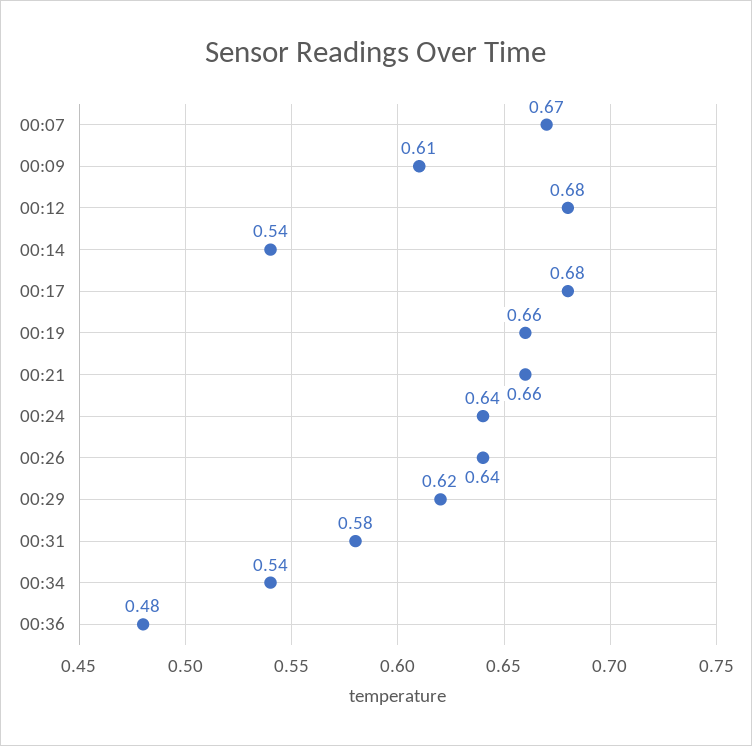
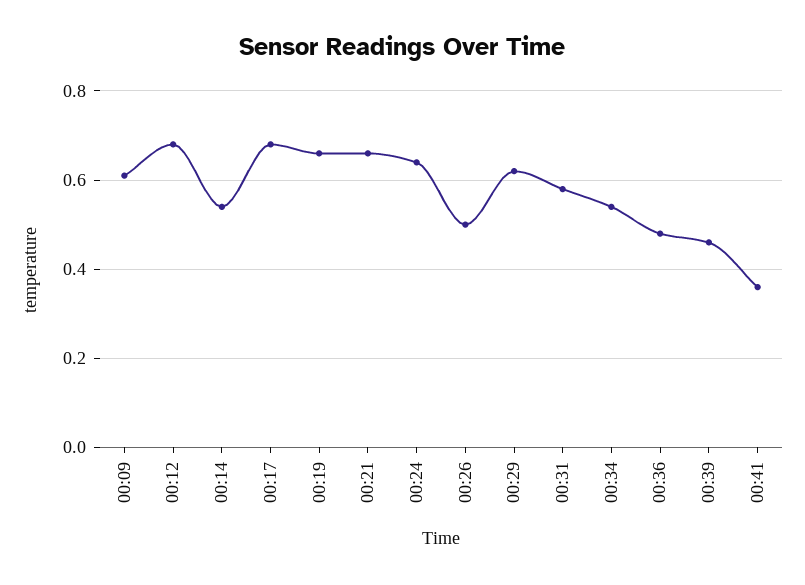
00:07: 0.67 -> none
00:26: 0.64 -> 0.5
00:39: none -> 0.45
00:41: none -> 0.35

